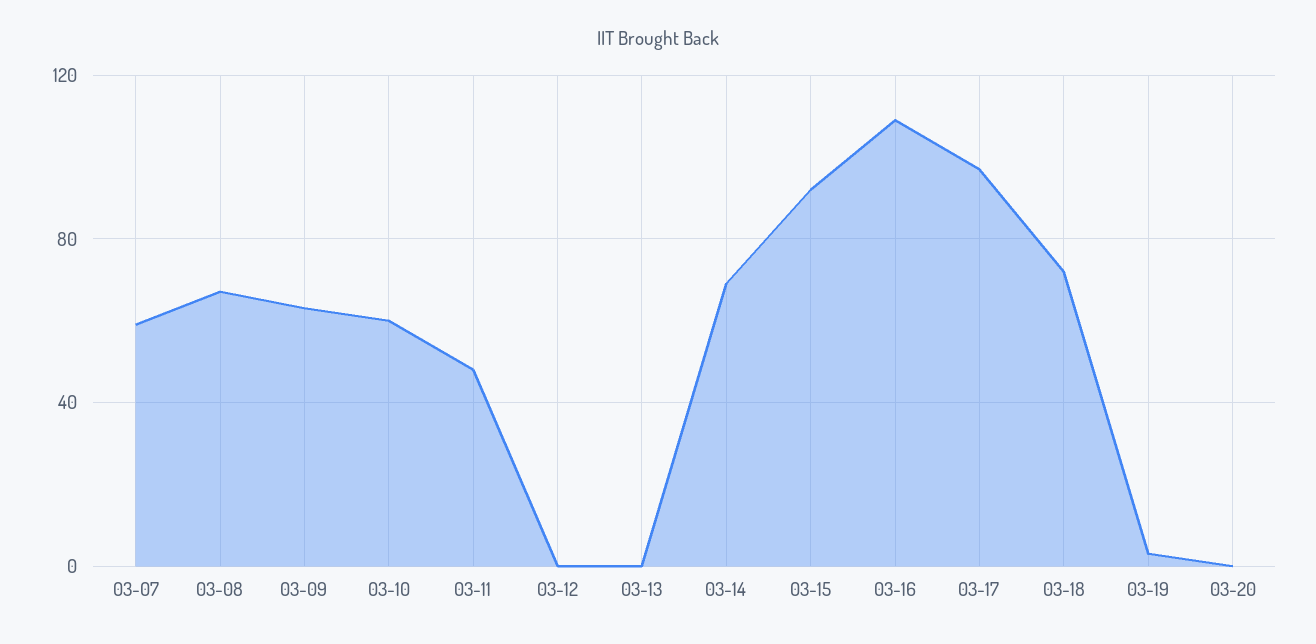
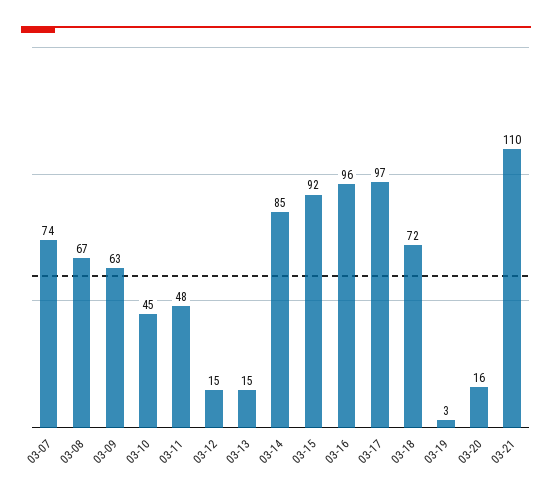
03-07: 60 -> 74
03-10: 60 -> 45
03-12: 0 -> 15
03-13: 0 -> 15
03-14: 70 -> 85
03-16: 110 -> 96
03-20: 0 -> 16
03-21: none -> 110

